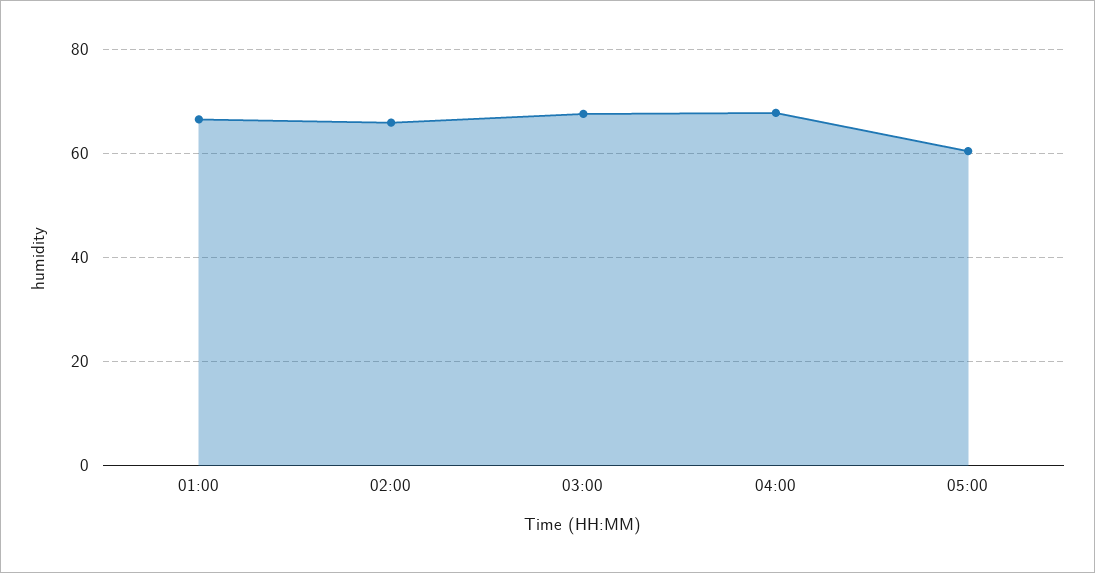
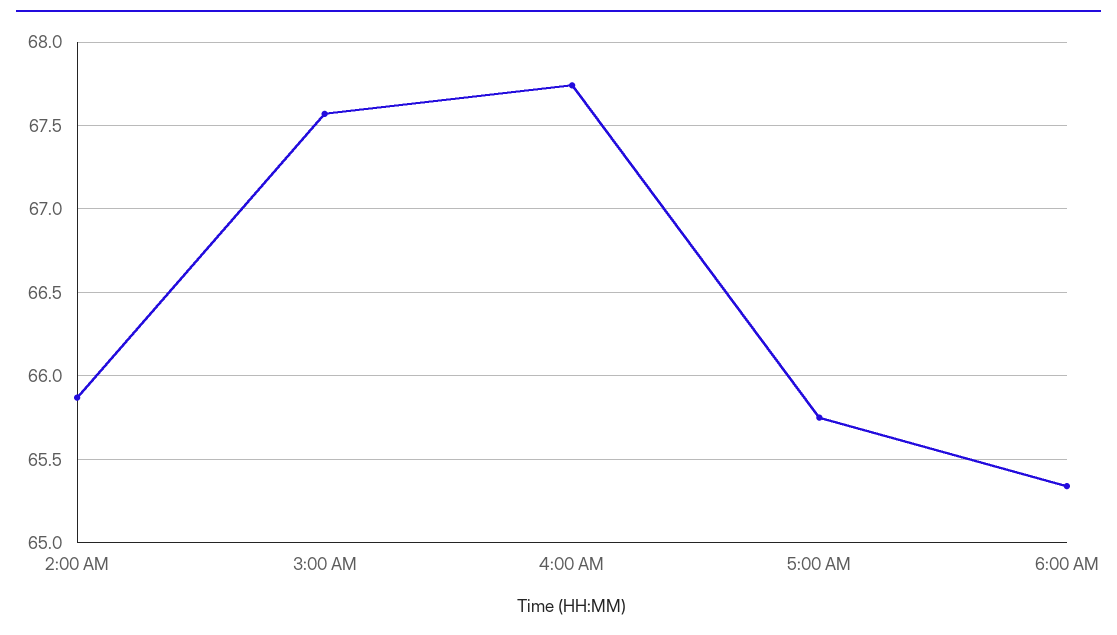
01:00: 66 -> none
05:00: 60 -> 65.75
6:00 AM: none -> 65.35

